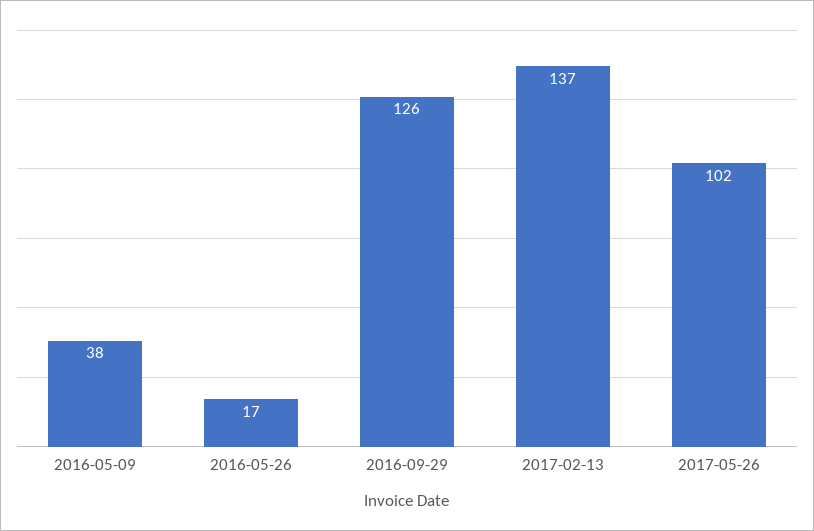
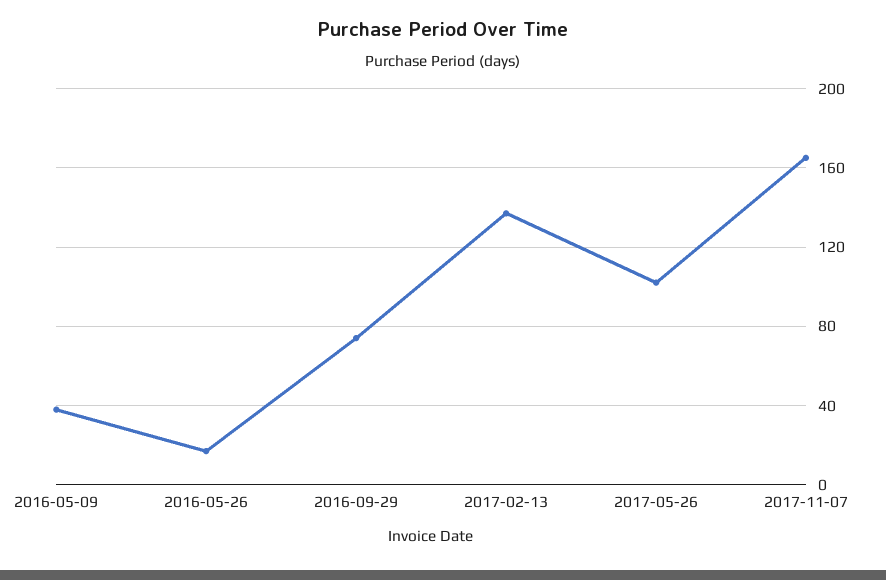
2016-09-29: 126 -> 75
2017-11-07: none -> 165

